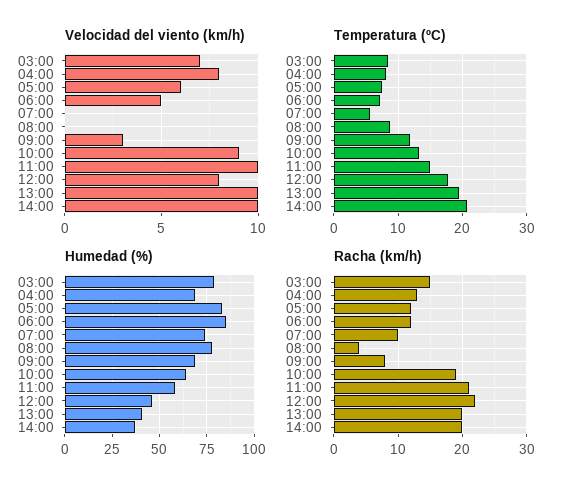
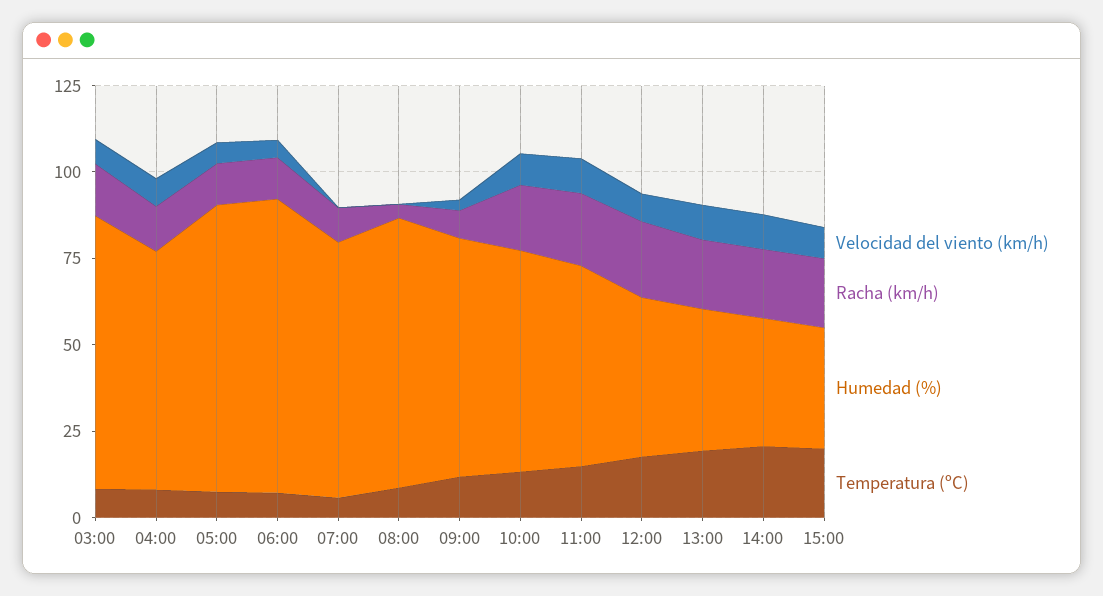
Velocidad del viento (km/h), 15:00: none -> 10
Racha (km/h), 15:00: none -> 20
Humedad (%), 15:00: none -> 35
Temperatura (ºC), 15:00: none -> 20

